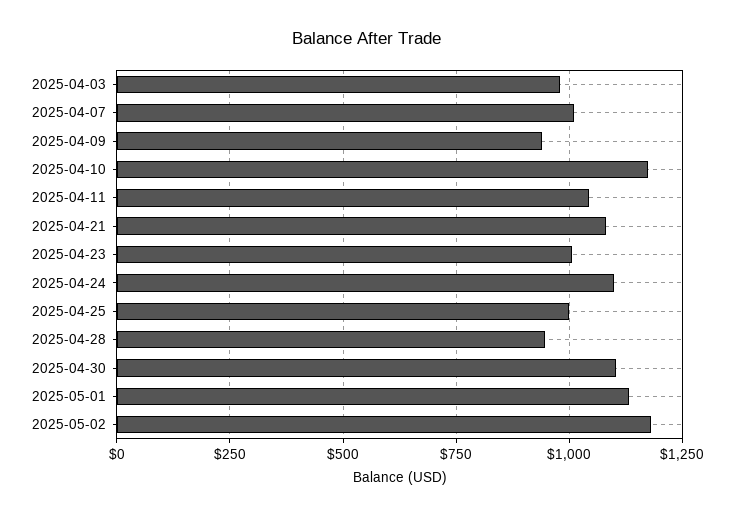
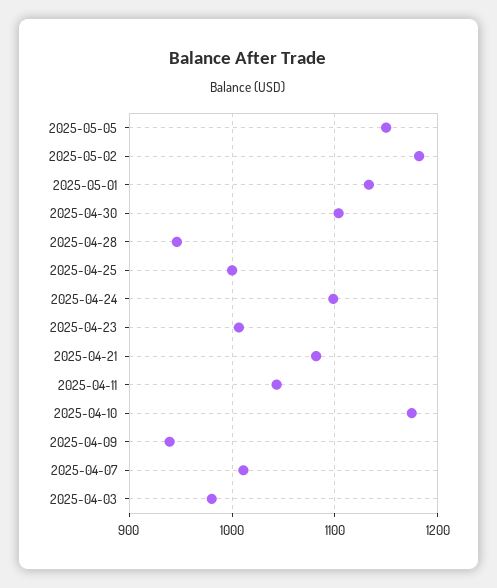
2025-05-05: none -> 1150

